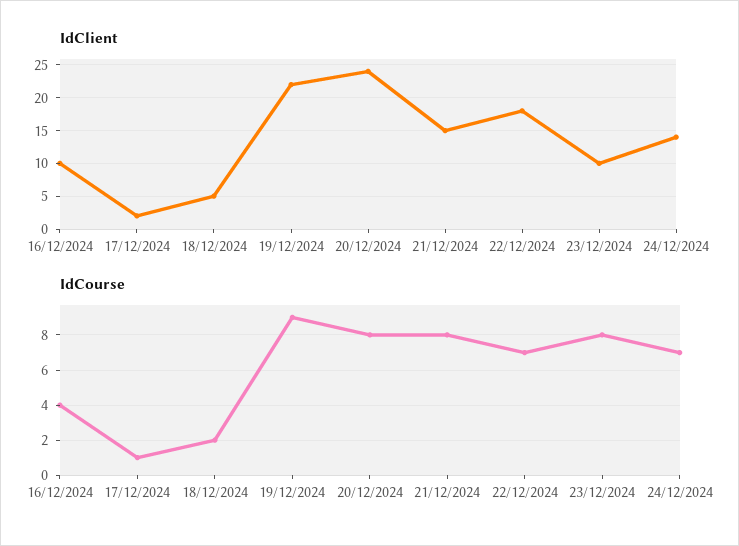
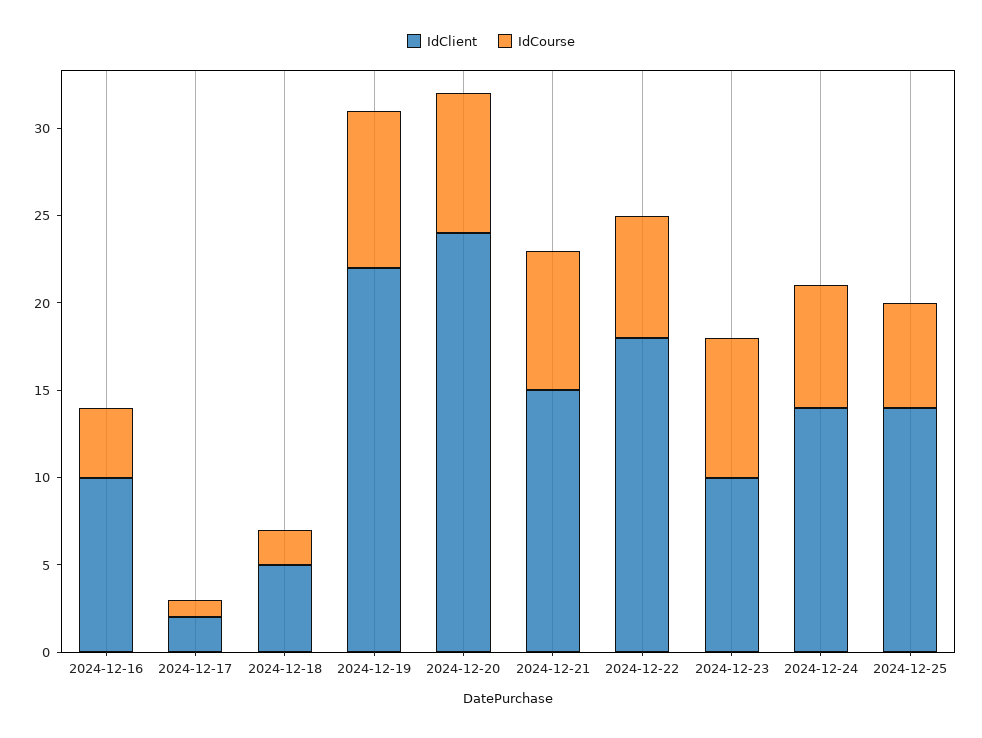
IdClient, 2024-12-25: none -> 14
IdCourse, 2024-12-25: none -> 6

